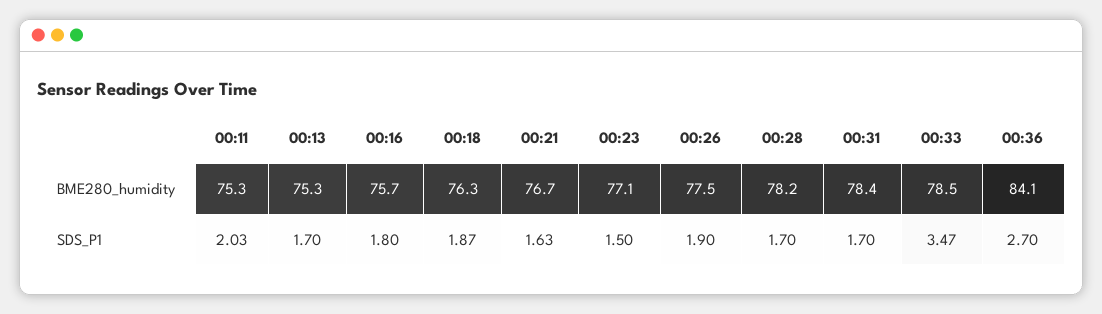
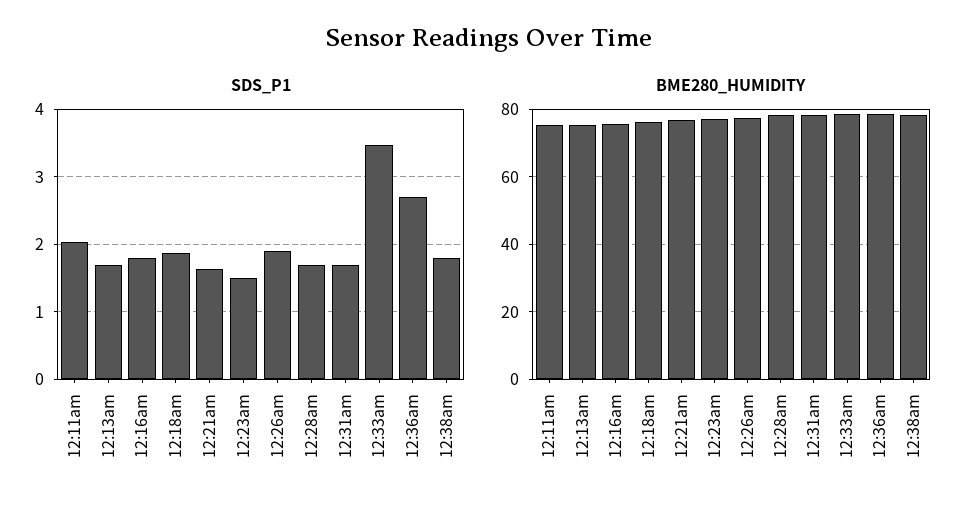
BME280_humidity, 00:36: 84.1 -> 78
SDS_P1, 12:38am: none -> 1.8
BME280_humidity, 12:38am: none -> 78

